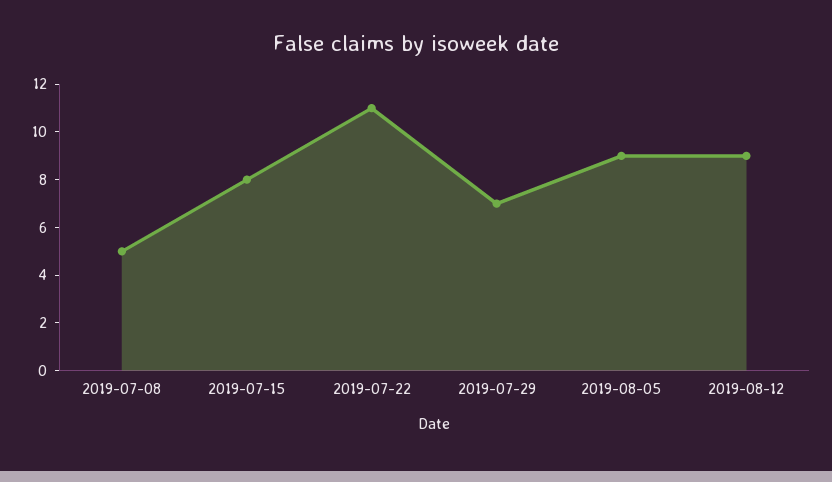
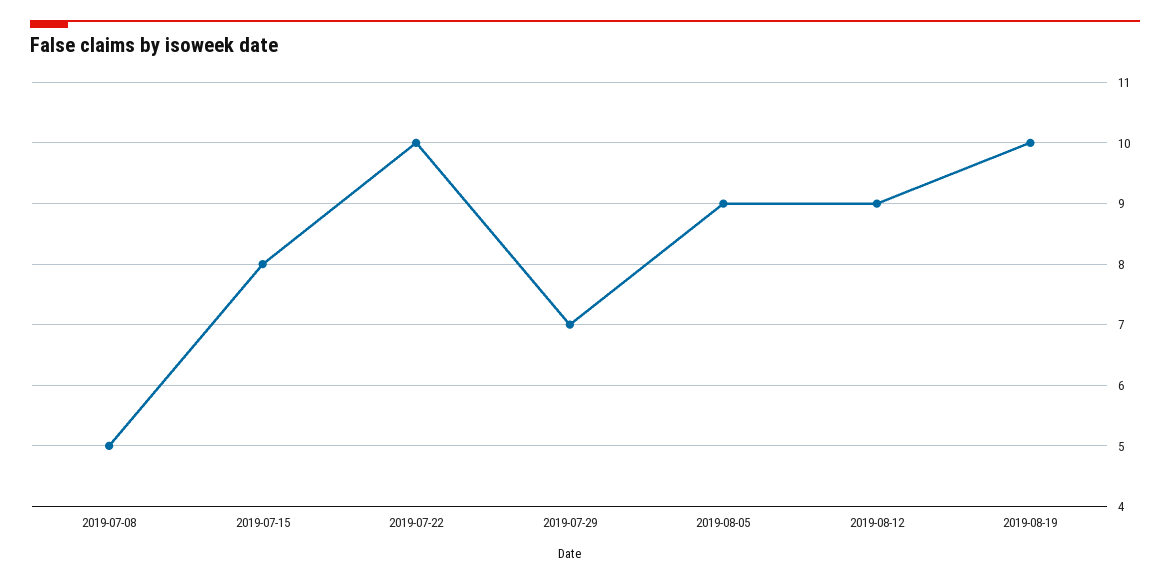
2019-07-22: 11 -> 10
2019-08-19: none -> 10

